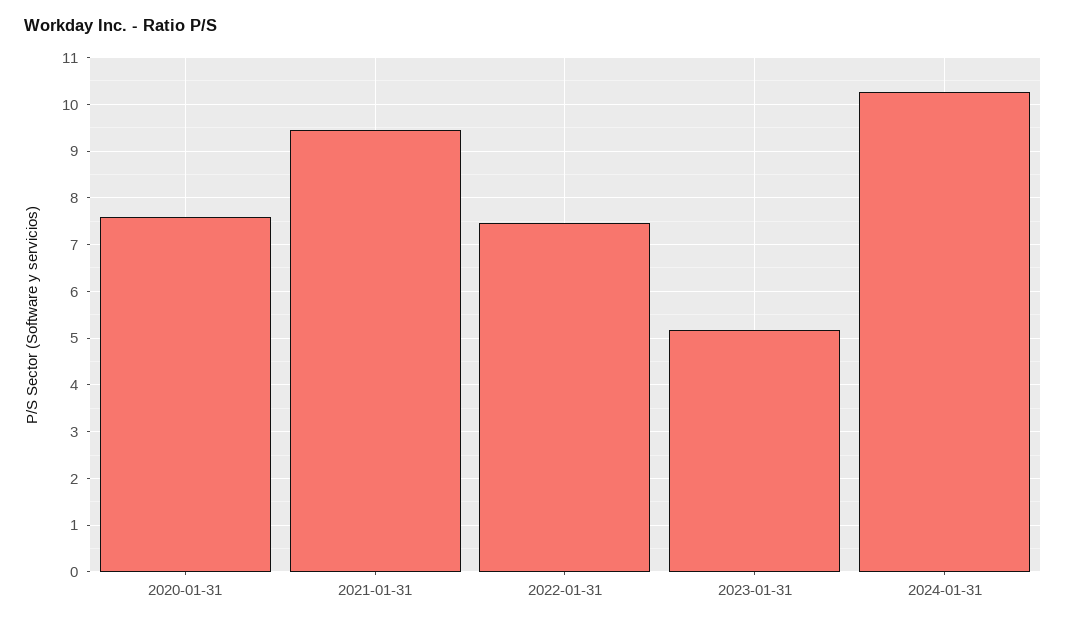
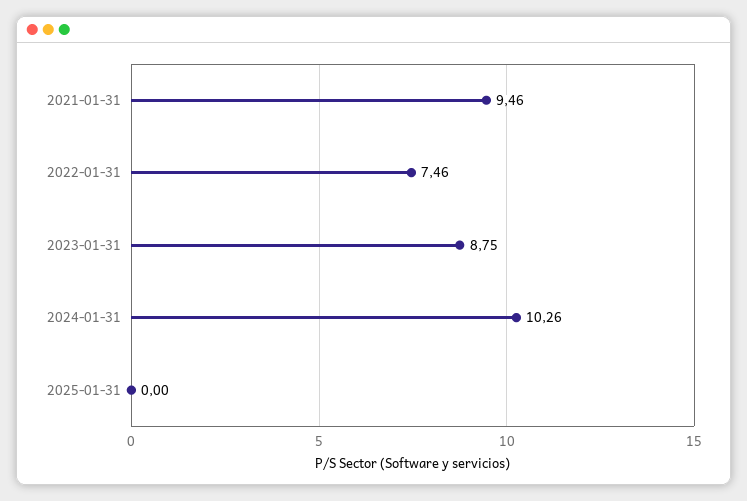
2020-01-31: 7.6 -> none
2023-01-31: 5.2 -> 8.75
2025-01-31: none -> 0

